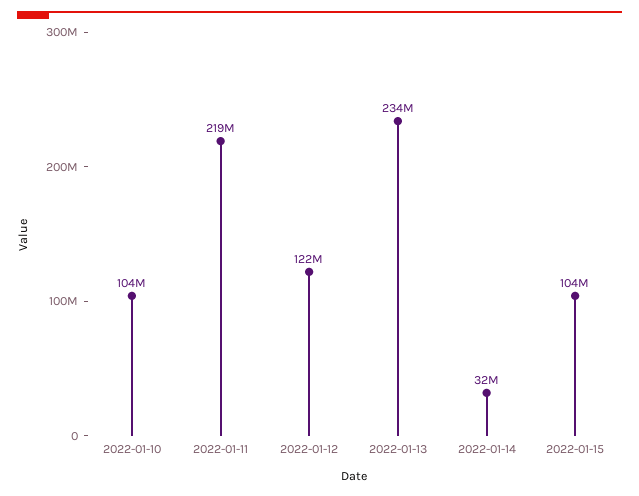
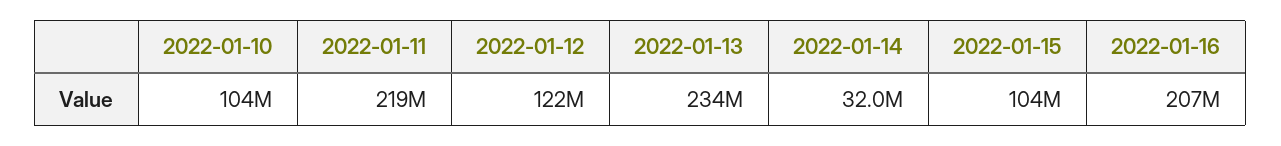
2022-01-16: none -> 207000000

